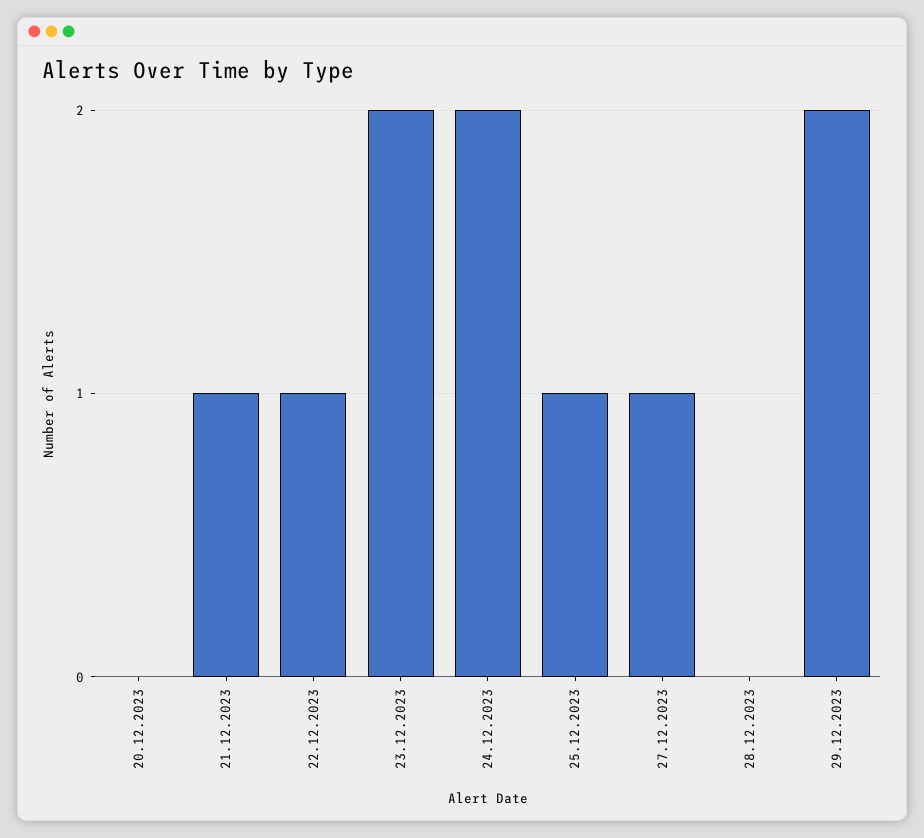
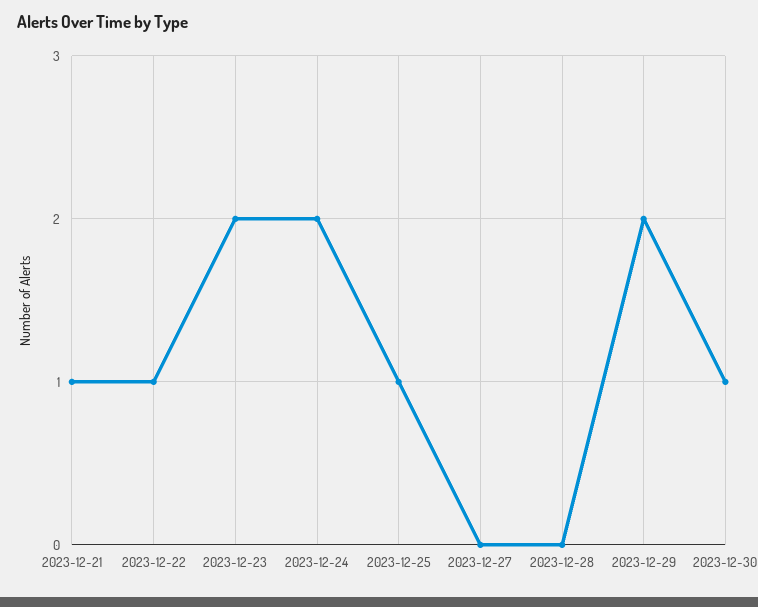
20.12.2023: 0 -> none
27.12.2023: 1 -> 0
2023-12-30: none -> 1

